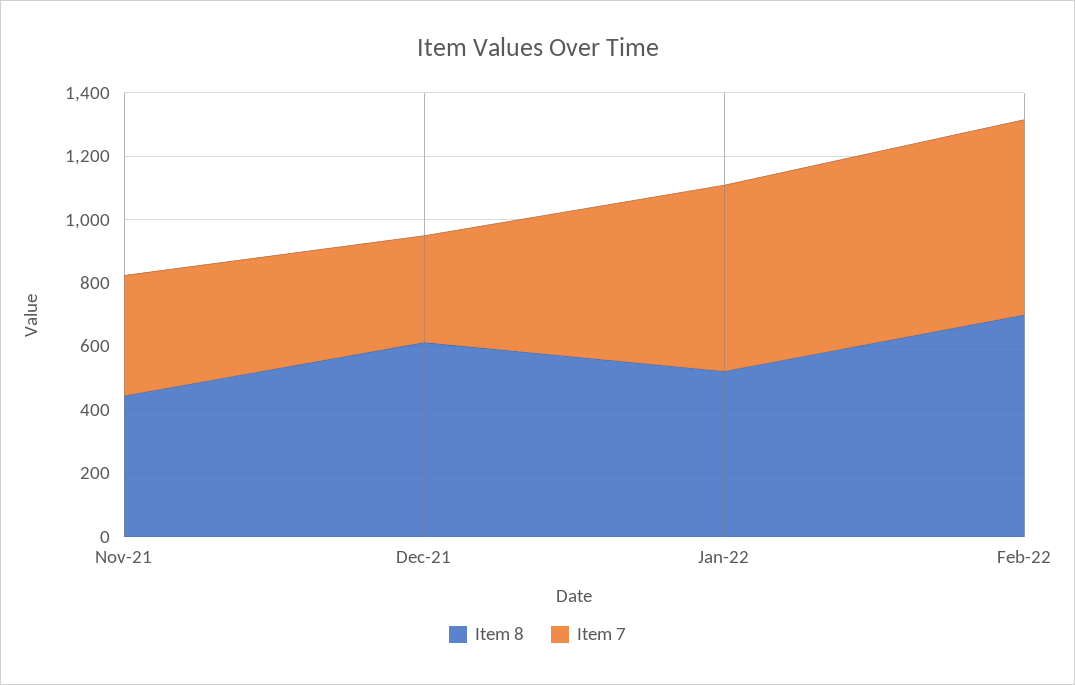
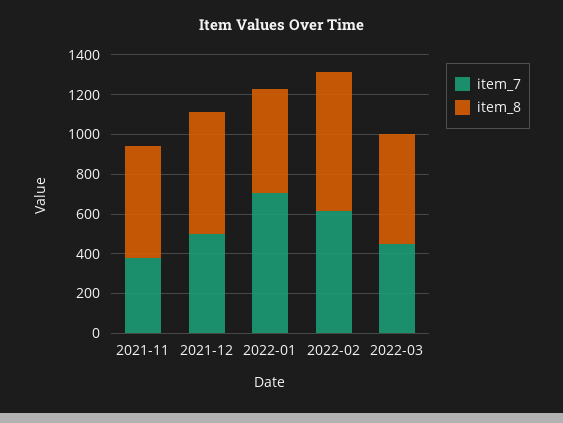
Item 8, Nov-21: 450 -> 550
Item 7, Dec-21: 350 -> 500
Item 7, Jan-22: 600 -> 700
Item 7, 2022-03: none -> 450
Item 8, 2022-03: none -> 550

